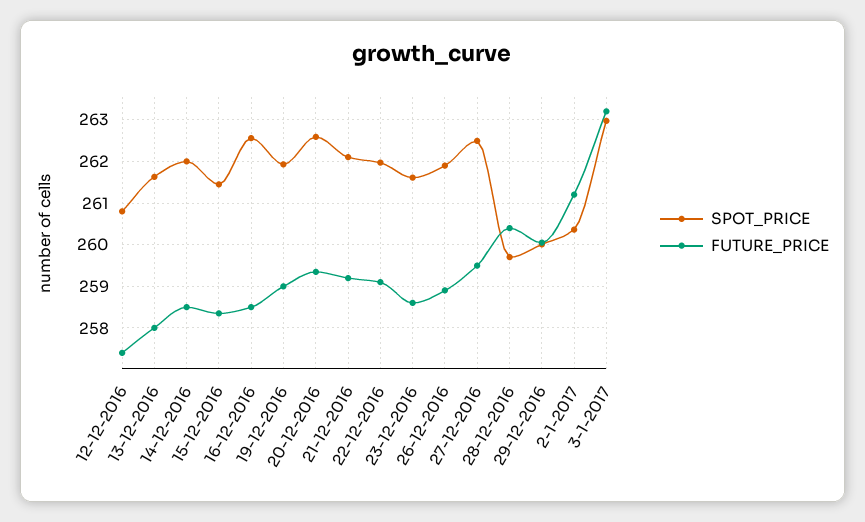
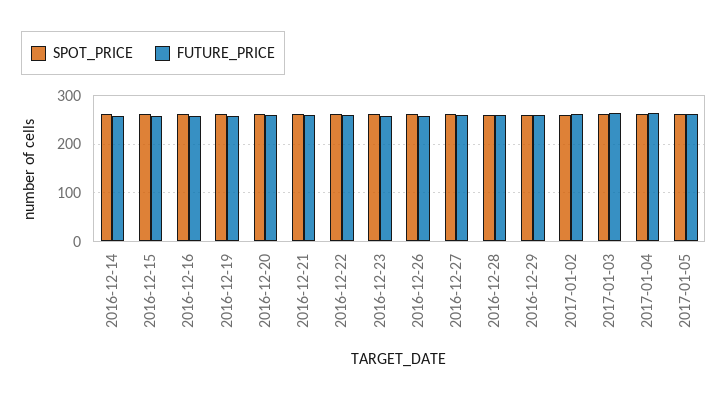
SPOT_PRICE, 12-12-2016: 260.8 -> none
FUTURE_PRICE, 12-12-2016: 257.4 -> none
SPOT_PRICE, 13-12-2016: 261.6 -> none
FUTURE_PRICE, 13-12-2016: 258 -> none
SPOT_PRICE, 2017-01-04: none -> 260
FUTURE_PRICE, 2017-01-04: none -> 260
SPOT_PRICE, 2017-01-05: none -> 260
FUTURE_PRICE, 2017-01-05: none -> 260

